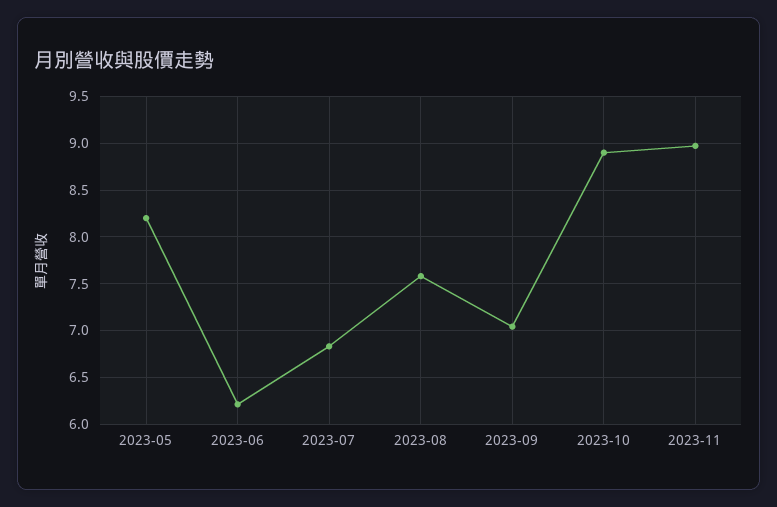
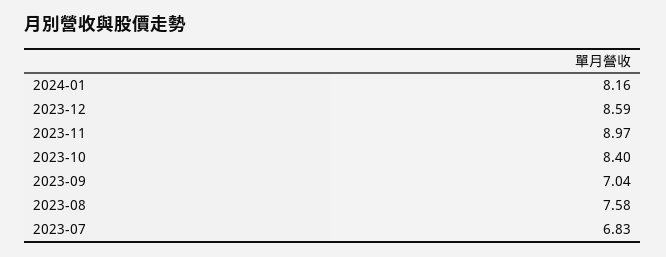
2023-05: 8.2 -> none
2023-06: 6.2 -> none
2023-10: 8.9 -> 8.4
2024-01: none -> 8.16
2023-12: none -> 8.59

